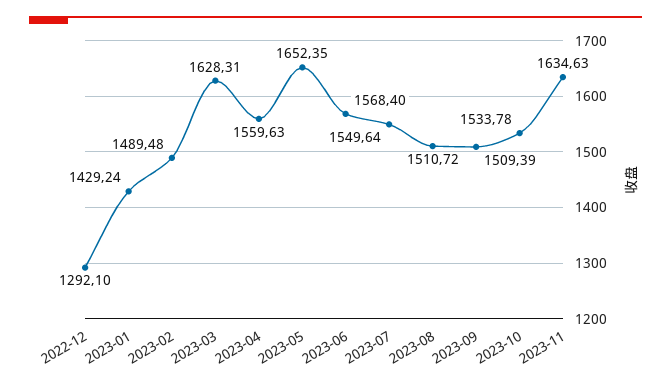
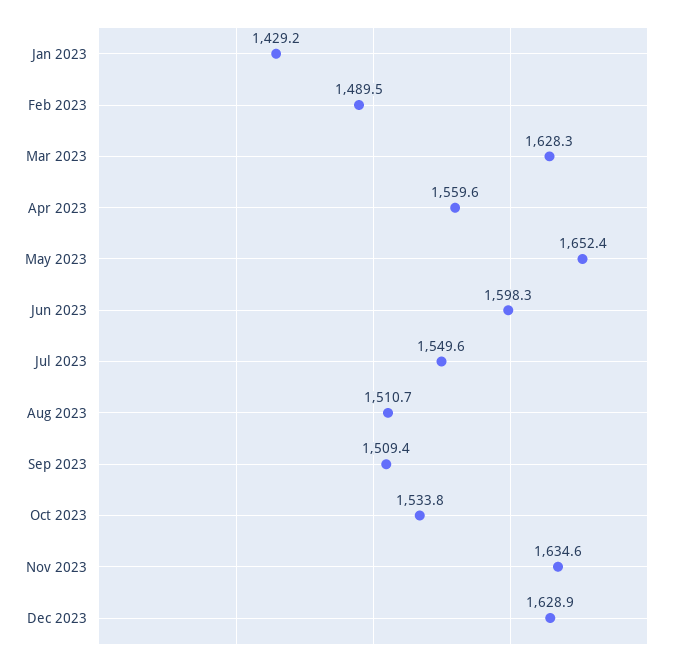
2022-12: 1292.1 -> none
2023-06: 1568.4 -> 1598.3
Dec 2023: none -> 1628.9

